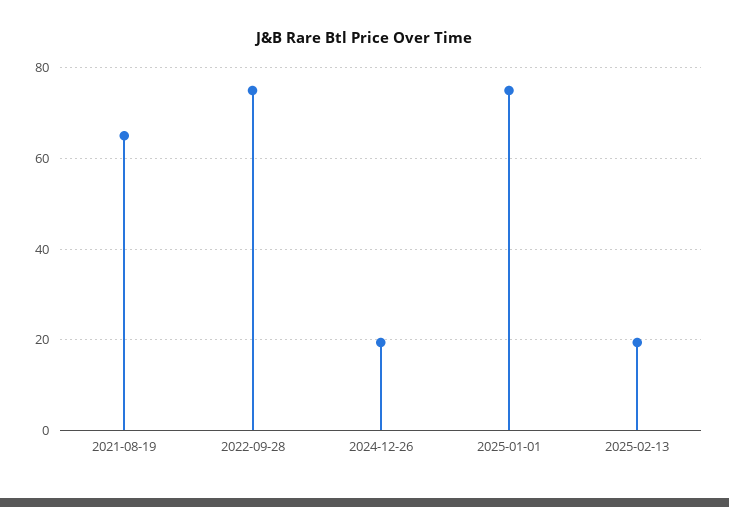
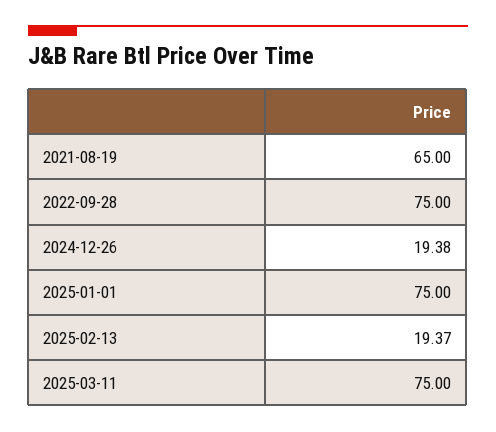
2025-03-11: none -> 75

